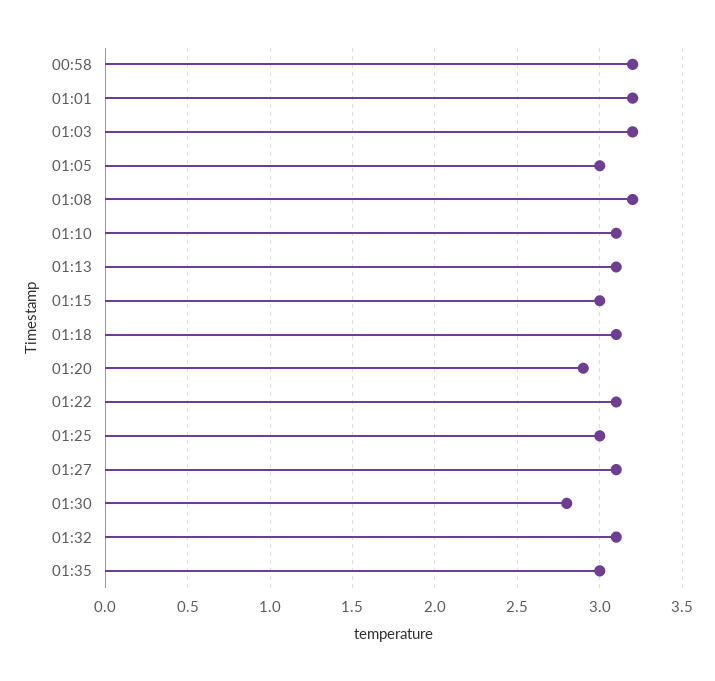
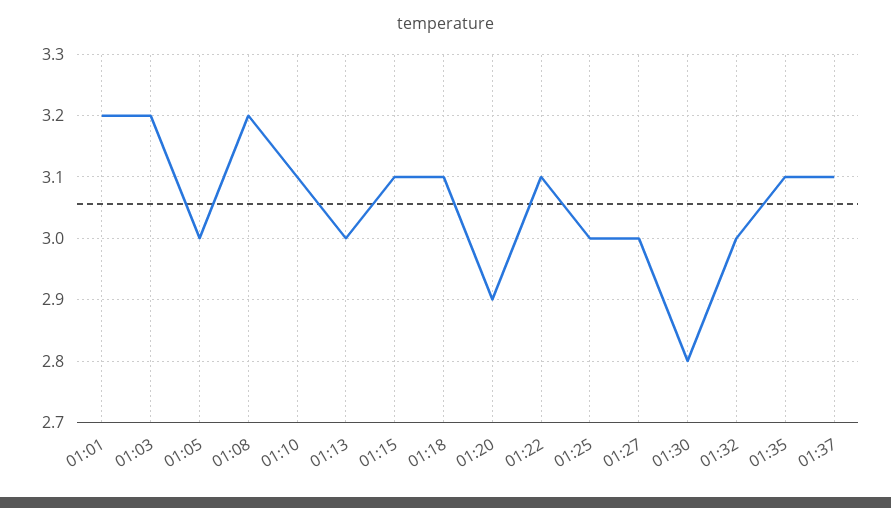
00:58: 3.2 -> none
01:13: 3.1 -> 3
01:15: 3 -> 3.1
01:27: 3.1 -> 3
01:32: 3.1 -> 3
01:35: 3 -> 3.1
01:37: none -> 3.1

